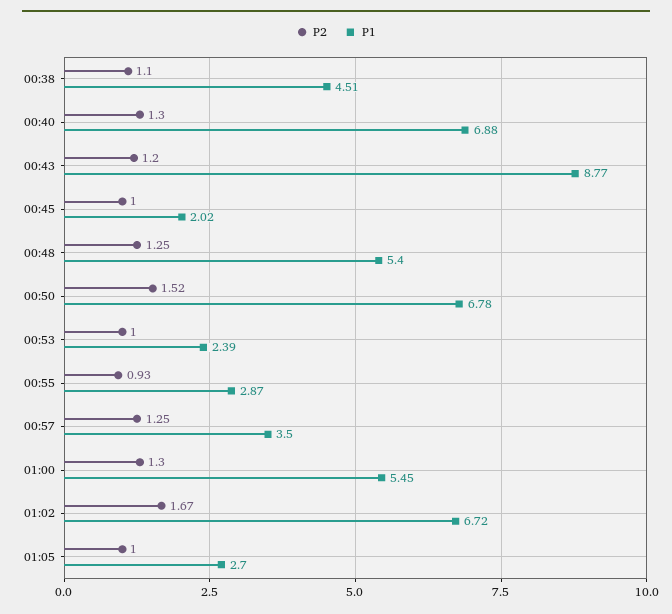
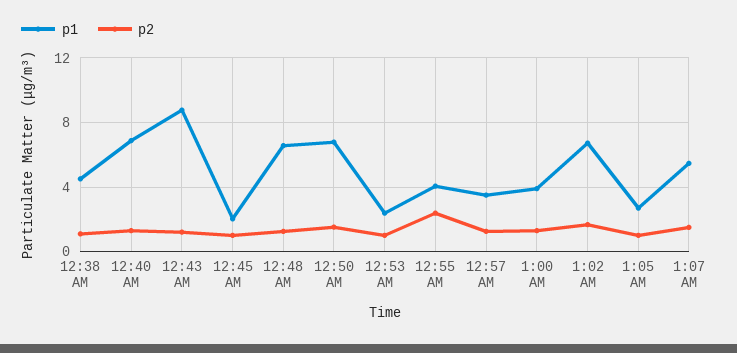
P1, 00:48: 5.4 -> 6.5
P2, 00:55: 0.93 -> 2.5
P1, 00:55: 2.87 -> 4
P1, 01:00: 5.45 -> 4
P1, 1:07 AM: none -> 5.5
P2, 1:07 AM: none -> 1.5

